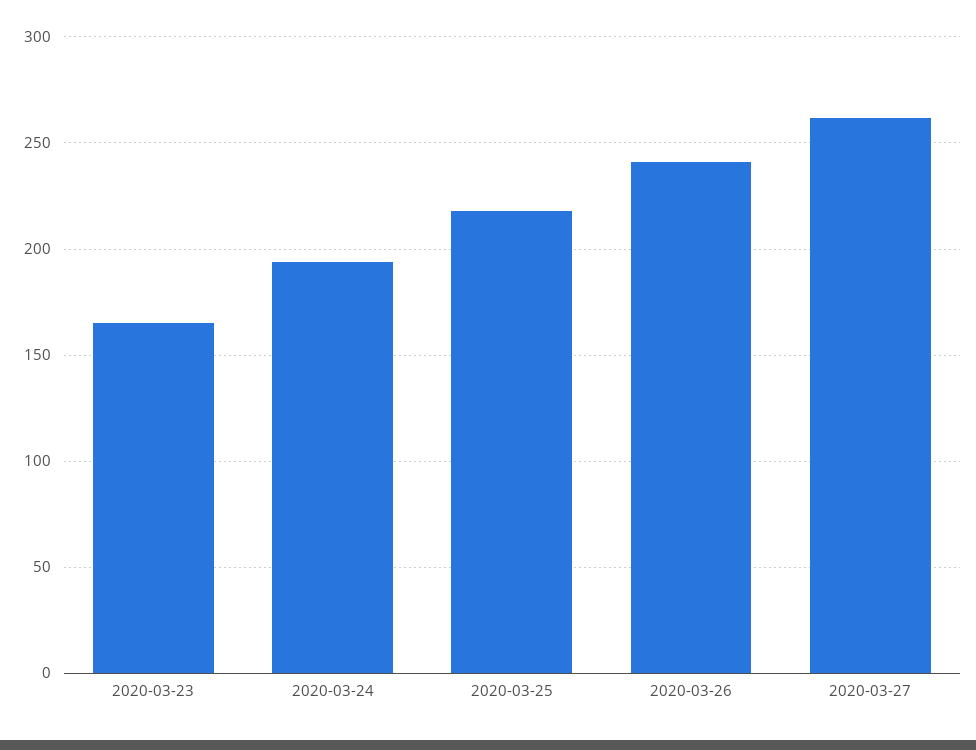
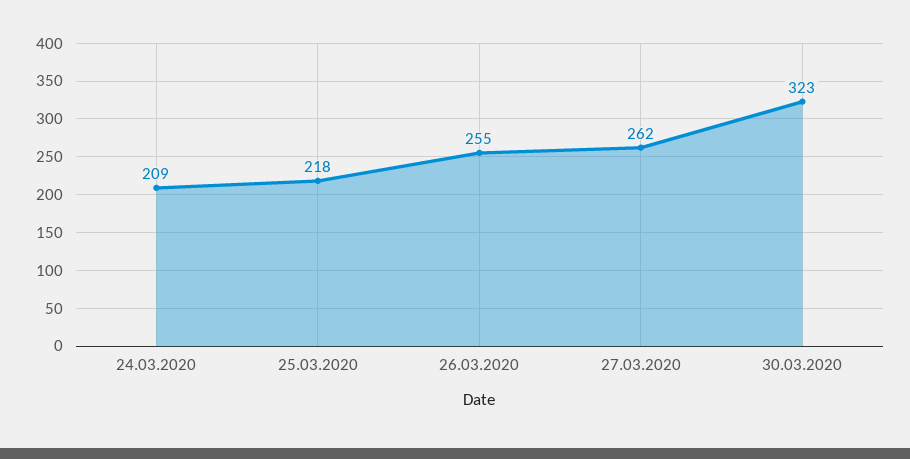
2020-03-23: 165 -> none
2020-03-24: 195 -> 209
2020-03-26: 240 -> 255
30.03.2020: none -> 323

